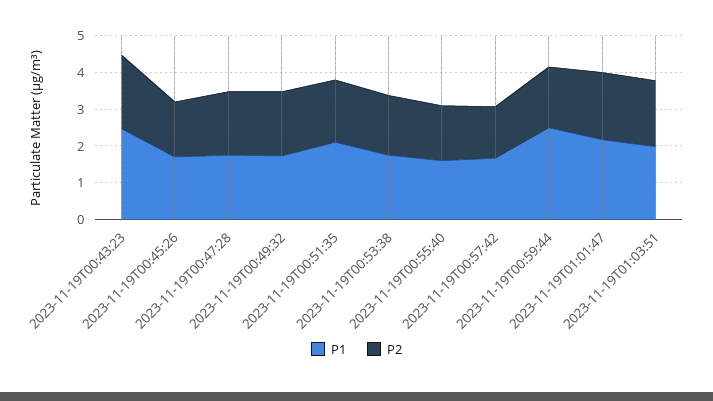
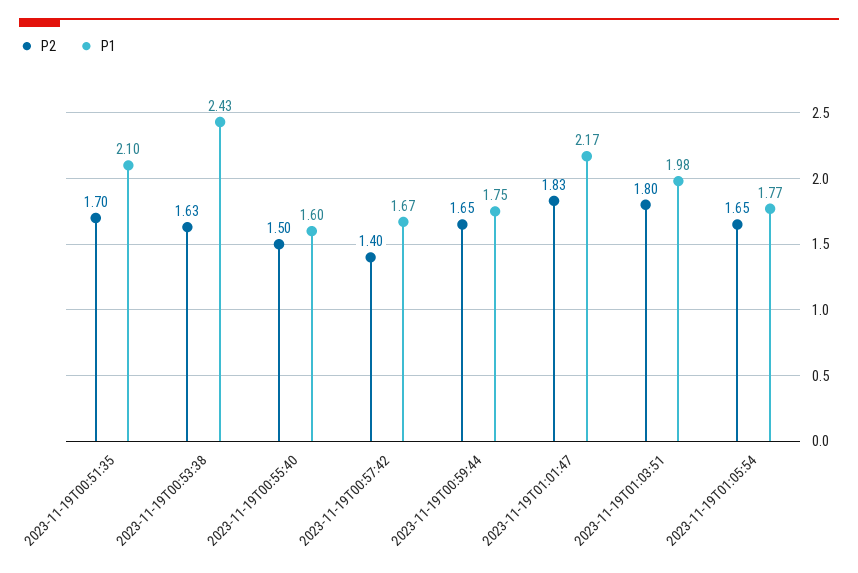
P1, 2023-11-19T00:43:23: 2.5 -> none
P2, 2023-11-19T00:43:23: 2 -> none
P1, 2023-11-19T00:45:26: 1.75 -> none
P2, 2023-11-19T00:45:26: 1.5 -> none
P1, 2023-11-19T00:47:28: 1.75 -> none
P2, 2023-11-19T00:47:28: 1.75 -> none
P1, 2023-11-19T00:49:32: 1.75 -> none
P2, 2023-11-19T00:49:32: 1.75 -> none
P1, 2023-11-19T00:53:38: 1.75 -> 2.43
P1, 2023-11-19T00:59:44: 2.5 -> 1.75
P2, 2023-11-19T01:05:54: none -> 1.65
P1, 2023-11-19T01:05:54: none -> 1.77

